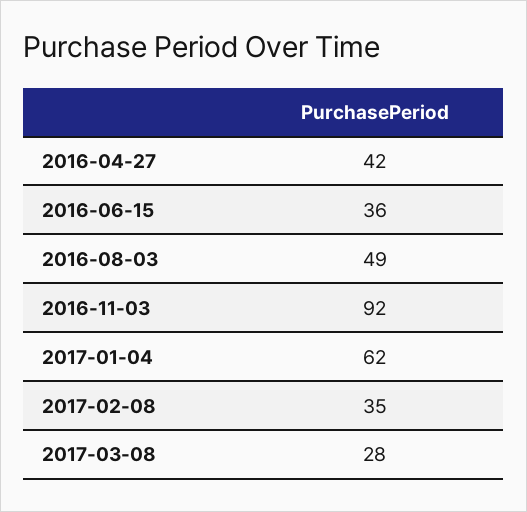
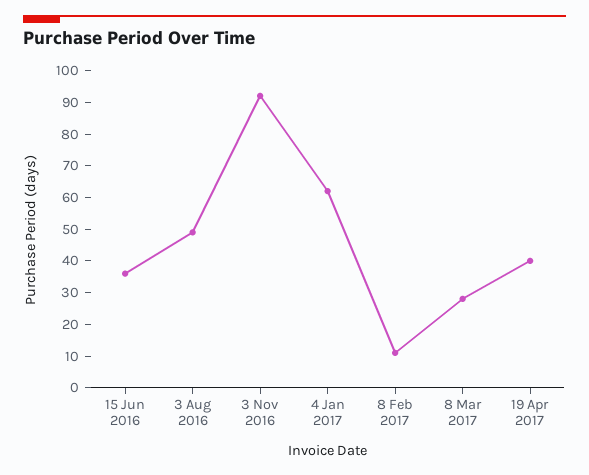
2016-04-27: 42 -> none
2017-02-08: 35 -> 10
19 Apr 2017: none -> 40

